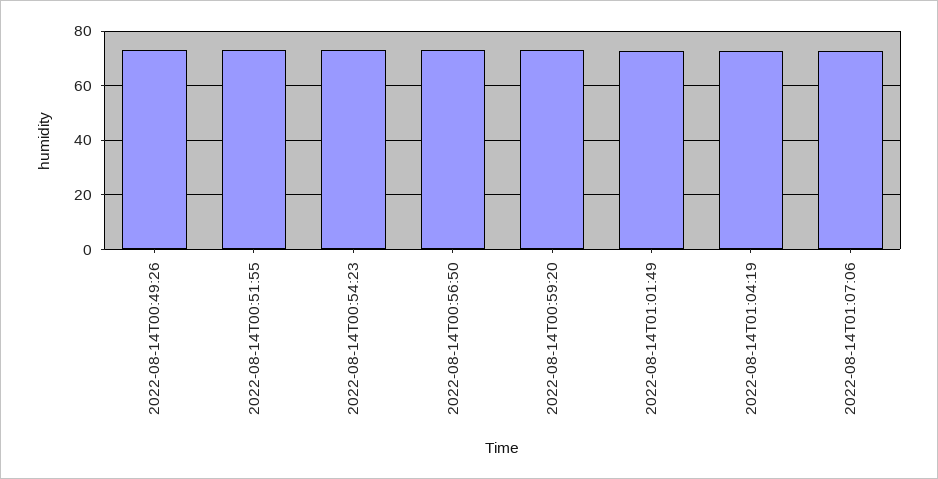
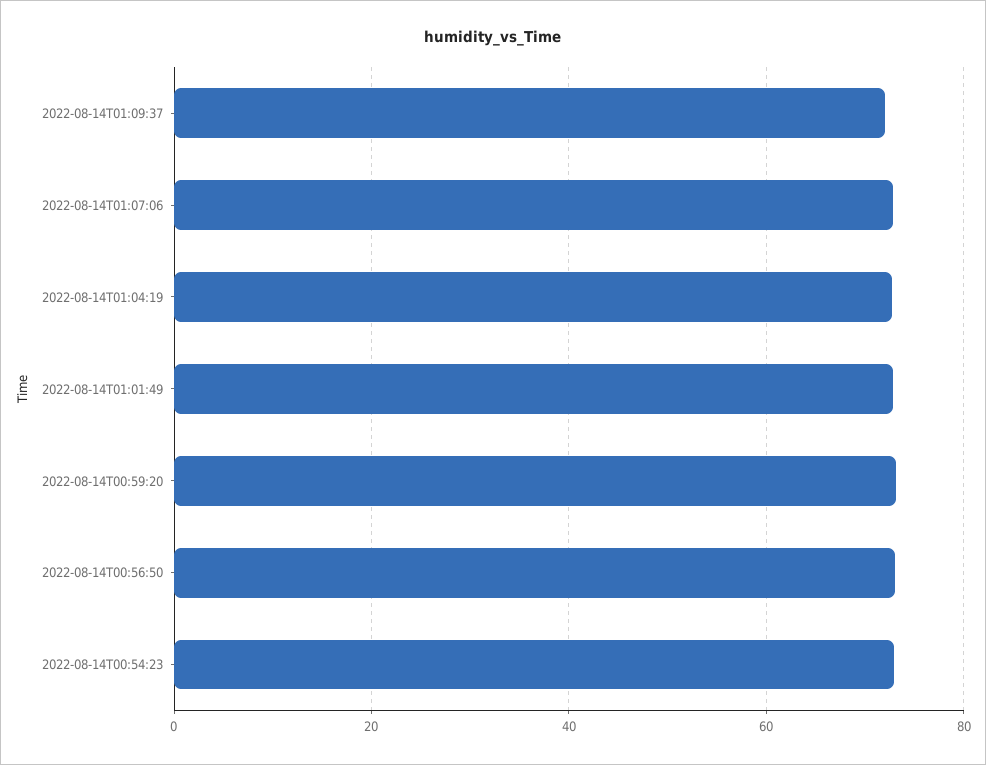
2022-08-14T00:49:26: 72.5 -> none
2022-08-14T00:51:55: 72.5 -> none
2022-08-14T01:09:37: none -> 72

